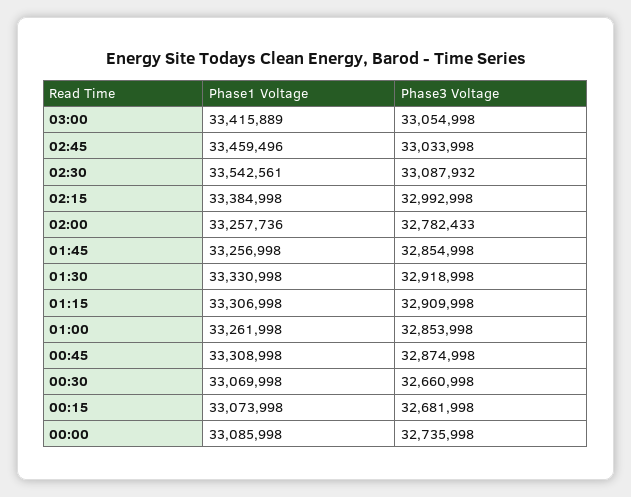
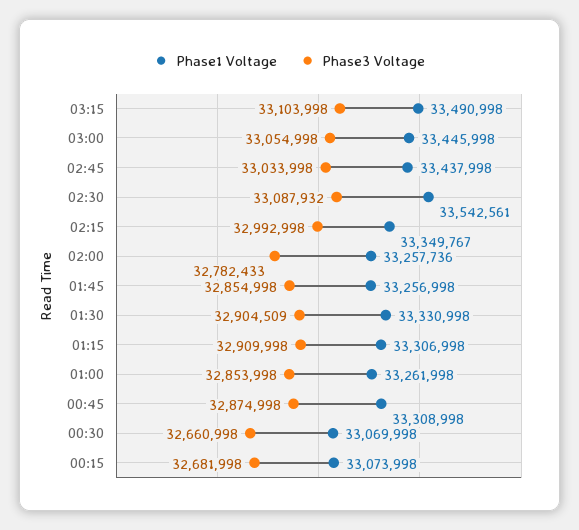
Phase1 Voltage, 03:00: 33415889 -> 33445998
Phase1 Voltage, 02:45: 33459496 -> 33437998
Phase1 Voltage, 02:15: 33384998 -> 33349767
Phase3 Voltage, 01:30: 32918998 -> 32904509
Phase1 Voltage, 00:00: 33085998 -> none
Phase3 Voltage, 00:00: 32735998 -> none
Phase1 Voltage, 03:15: none -> 33490998
Phase3 Voltage, 03:15: none -> 33103998

